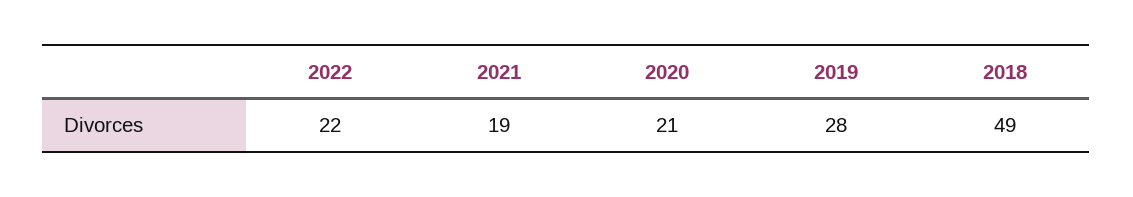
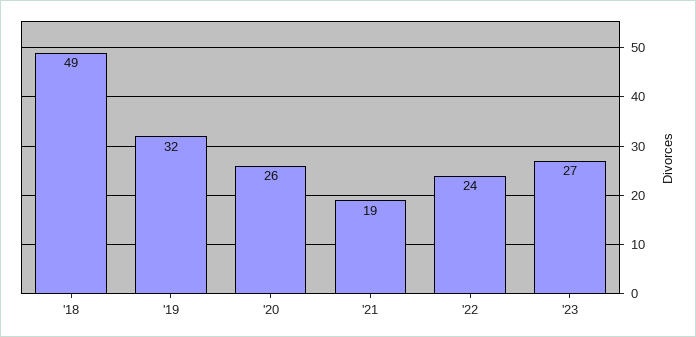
2022: 22 -> 24
2020: 21 -> 26
2019: 28 -> 32
'23: none -> 27

